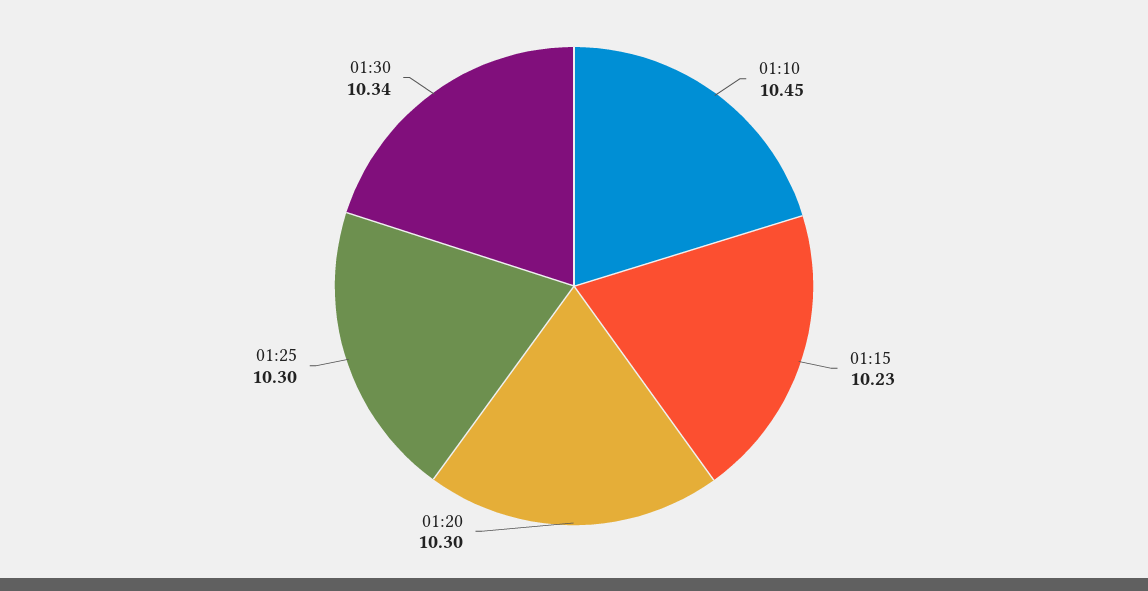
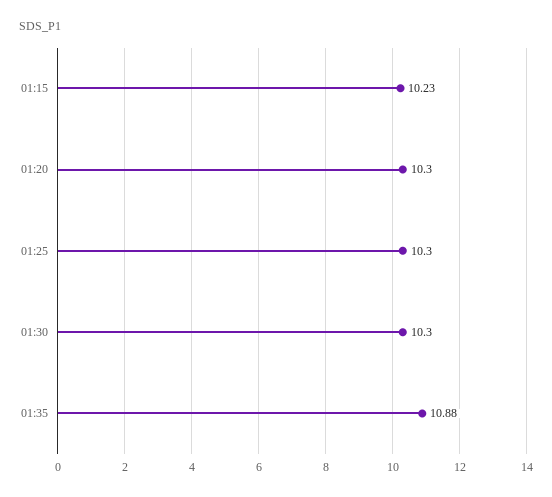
01:10: 10.45 -> none
01:30: 10.34 -> 10.3
01:35: none -> 10.88

